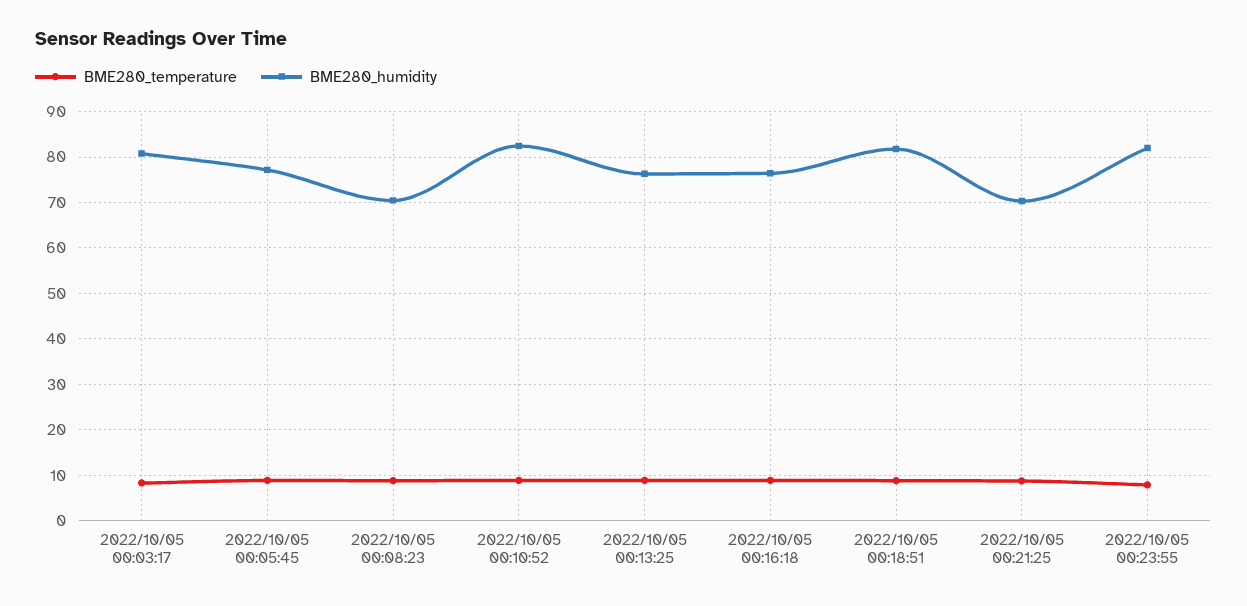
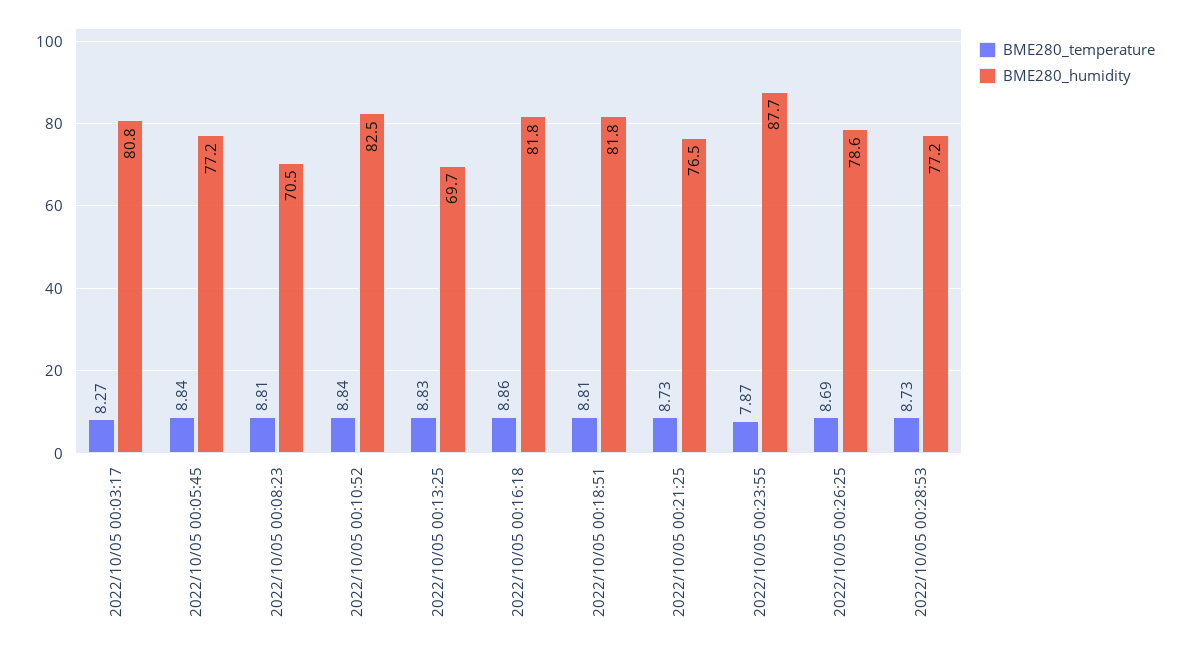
BME280_humidity, 2022/10/05 00:13:25: 76 -> 69.7
BME280_humidity, 2022/10/05 00:16:18: 76 -> 81.8
BME280_humidity, 2022/10/05 00:21:25: 70 -> 76.5
BME280_humidity, 2022/10/05 00:23:55: 82 -> 87.7
BME280_temperature, 2022/10/05 00:26:25: none -> 8.69
BME280_humidity, 2022/10/05 00:26:25: none -> 78.6
BME280_temperature, 2022/10/05 00:28:53: none -> 8.73
BME280_humidity, 2022/10/05 00:28:53: none -> 77.2

